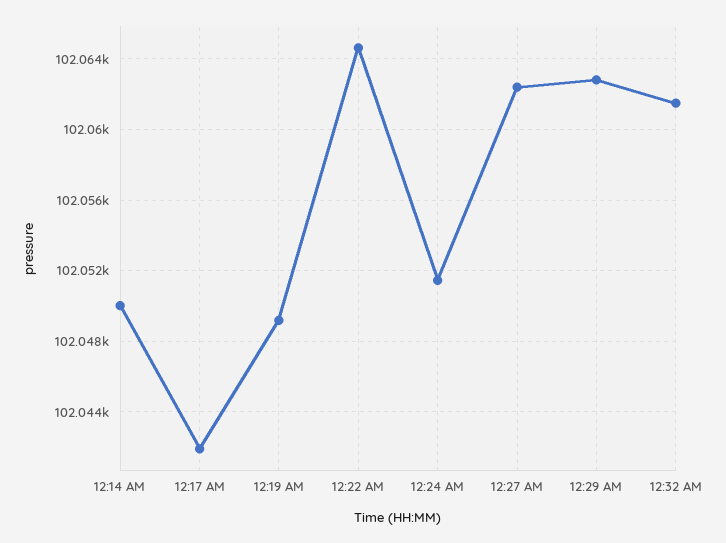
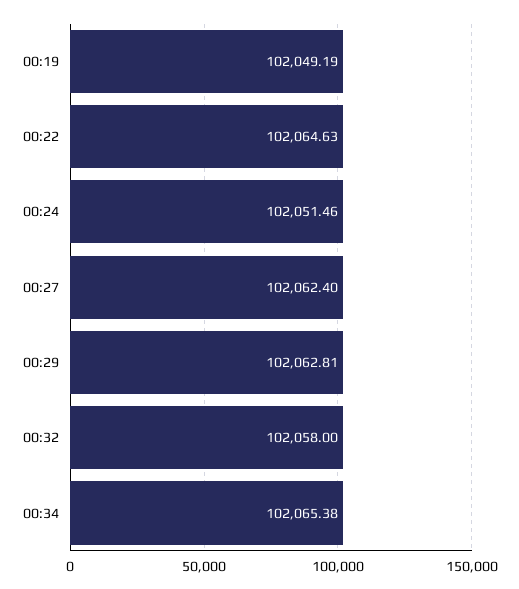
12:14 AM: 102050 -> none
12:17 AM: 102042 -> none
12:32 AM: 102061.5 -> 102058
00:34: none -> 102065.38

